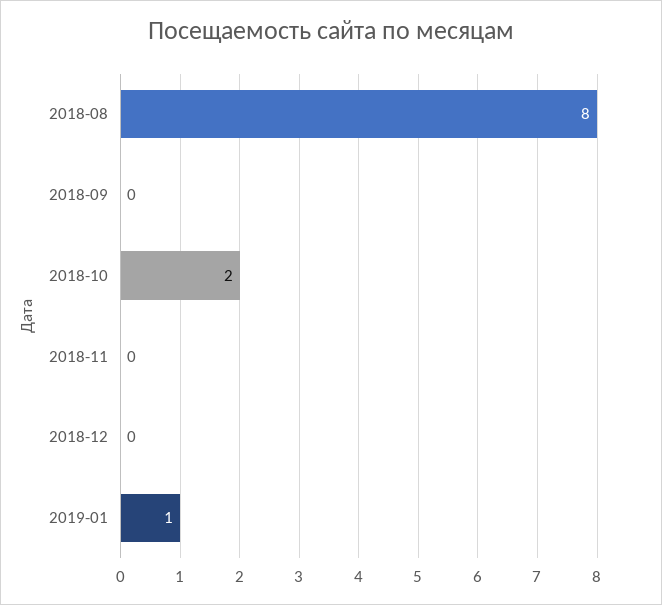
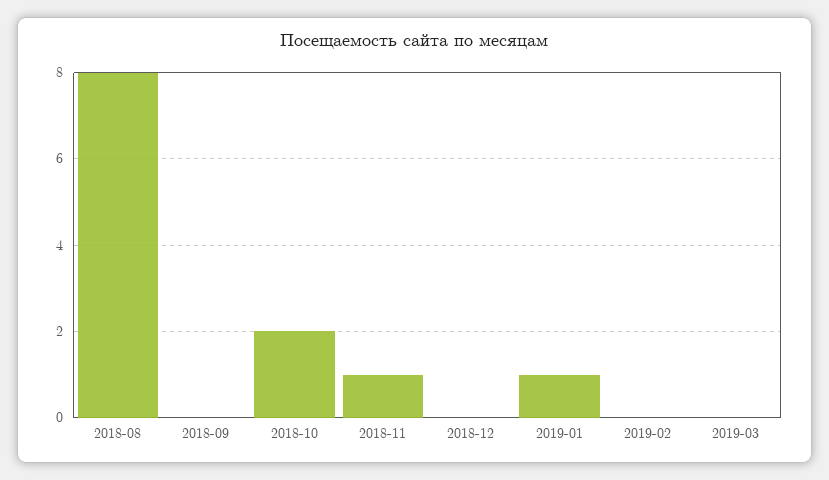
2018-11: 0 -> 1
2019-02: none -> 0
2019-03: none -> 0

